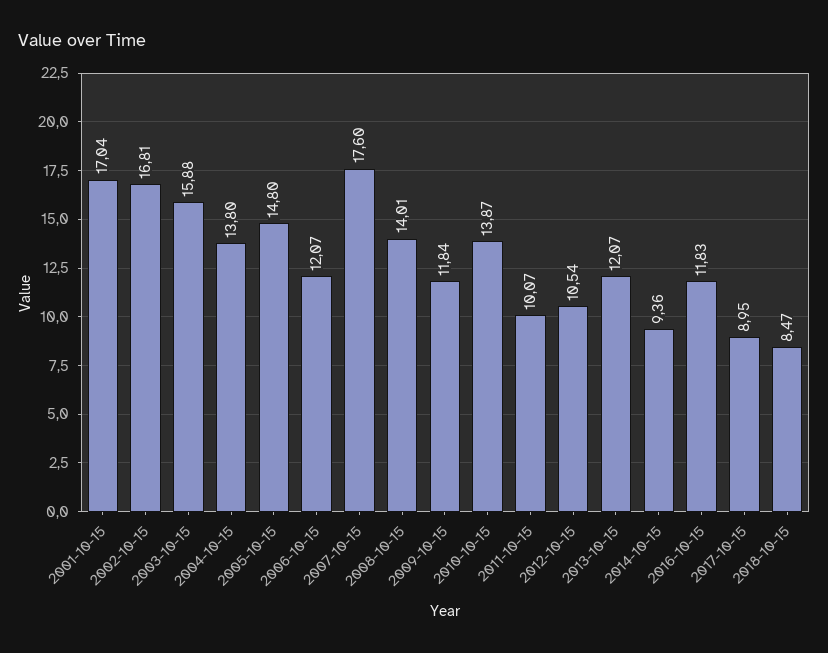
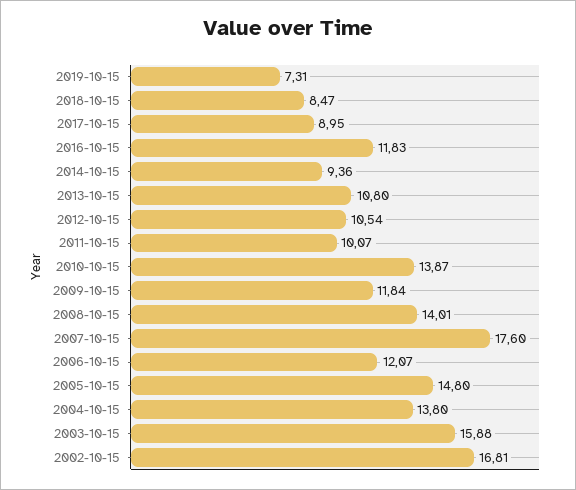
2001-10-15: 17.04 -> none
2013-10-15: 12.07 -> 10.8
2019-10-15: none -> 7.31

